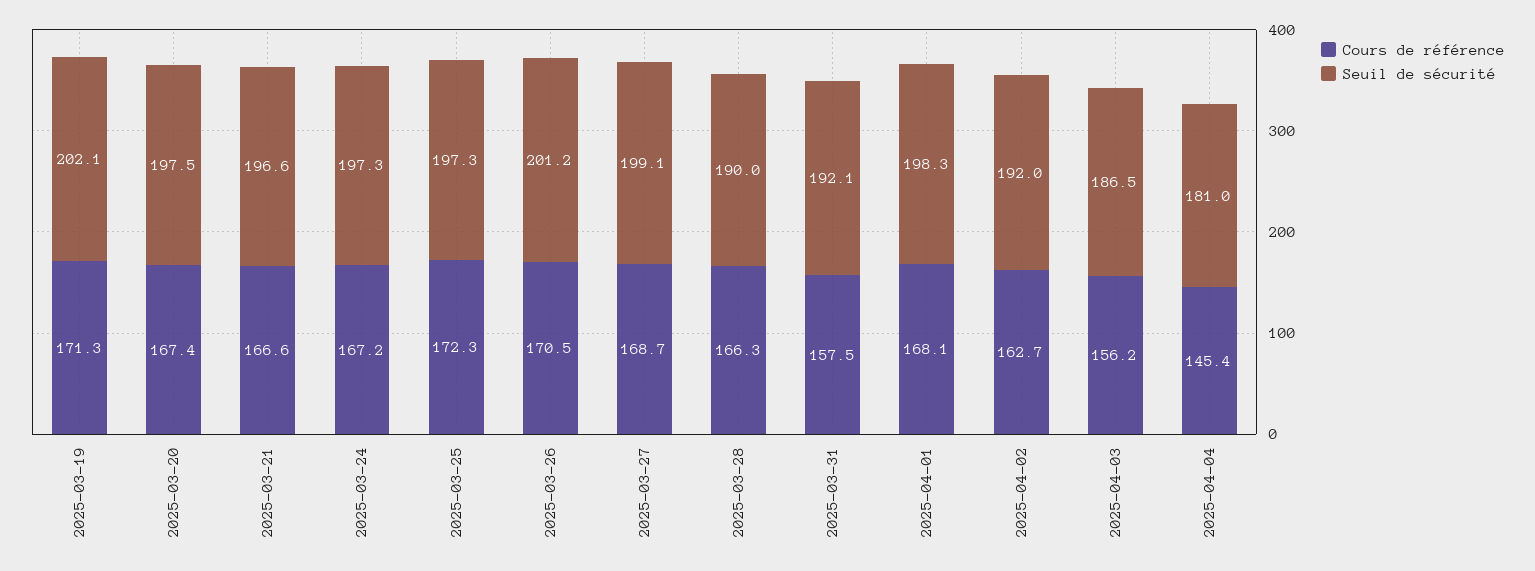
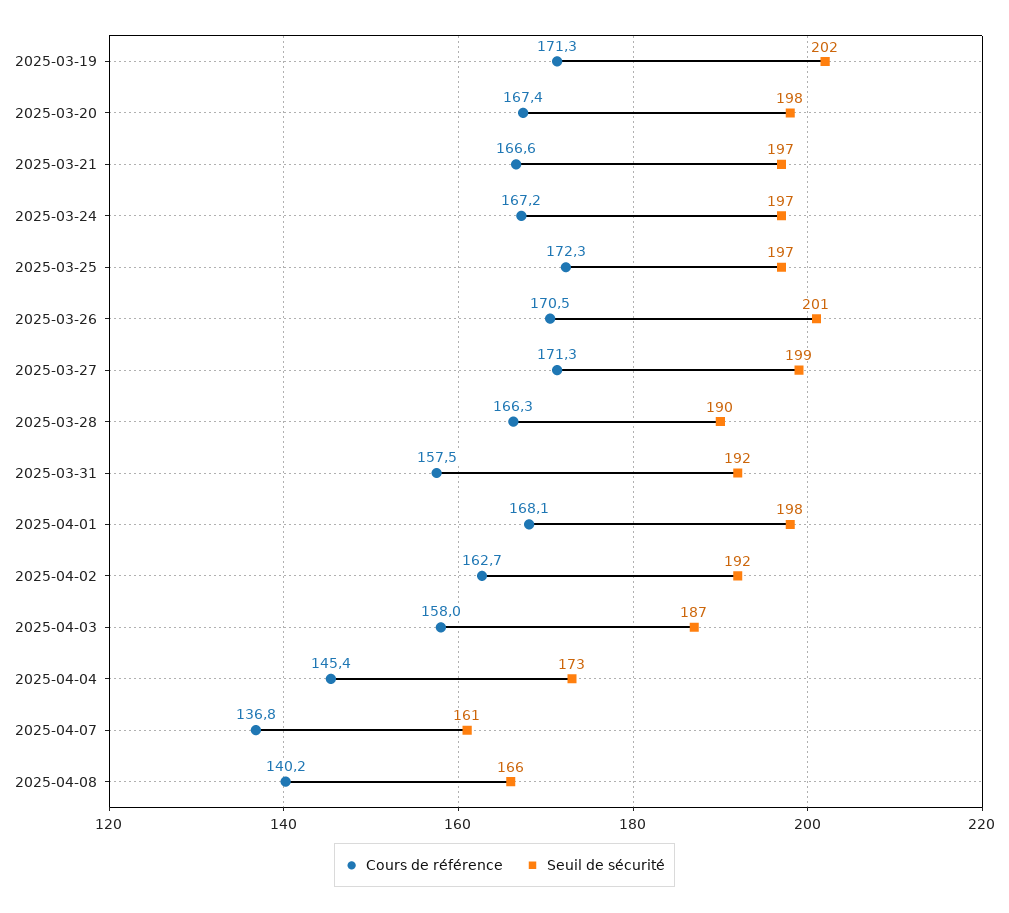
Cours de référence, 2025-03-27: 168.7 -> 171.3
Cours de référence, 2025-04-03: 156.2 -> 158
Seuil de sécurité, 2025-04-04: 181 -> 173
Cours de référence, 2025-04-07: none -> 136.8
Seuil de sécurité, 2025-04-07: none -> 161
Cours de référence, 2025-04-08: none -> 140.2
Seuil de sécurité, 2025-04-08: none -> 166

